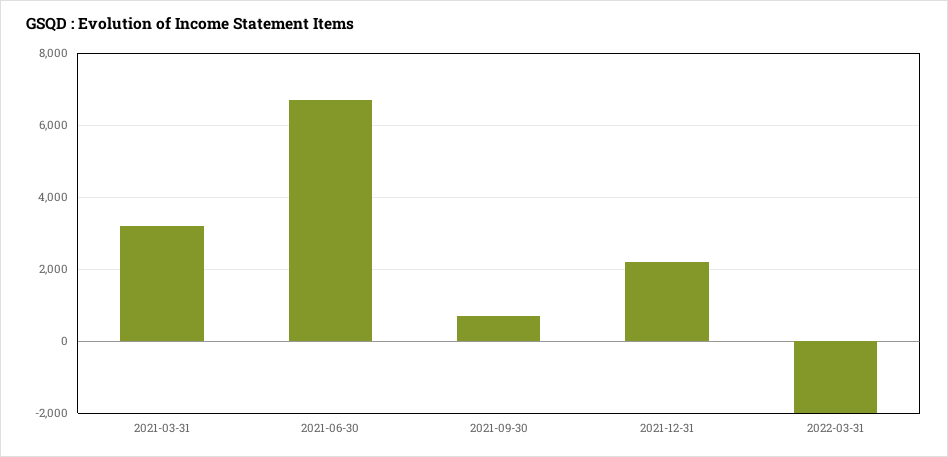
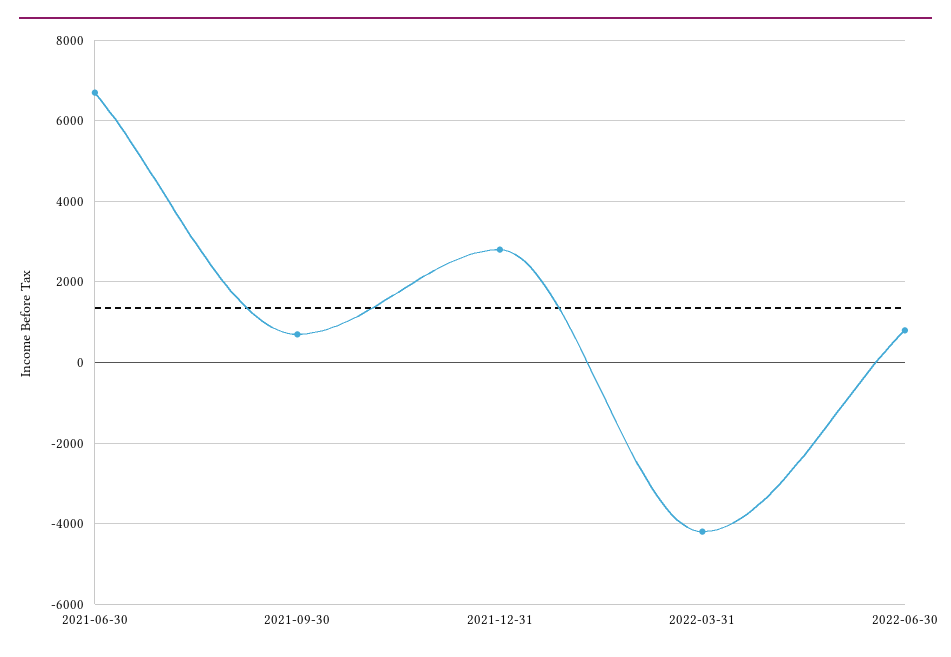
2021-03-31: 3200 -> none
2021-12-31: 2200 -> 2800
2022-03-31: -2000 -> -4200
2022-06-30: none -> 800

